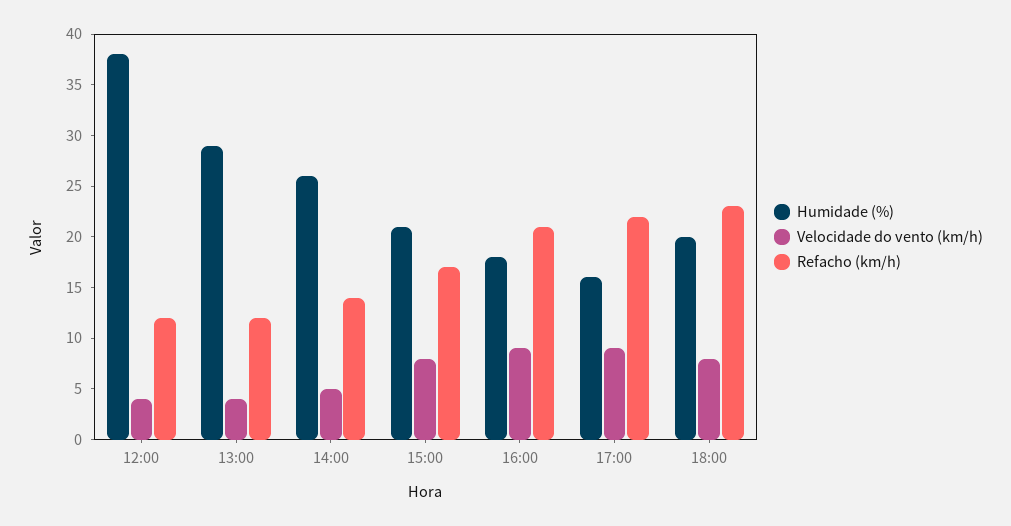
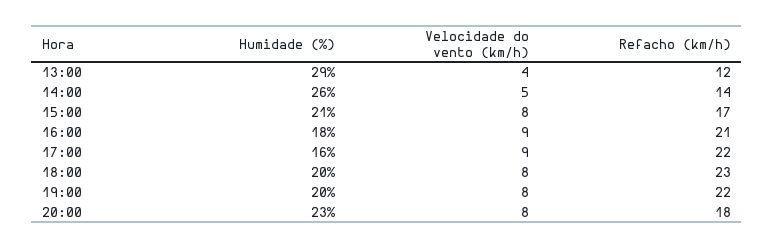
Humidade (%), 12:00: 38 -> none
Velocidade do vento (km/h), 12:00: 4 -> none
Refacho (km/h), 12:00: 12 -> none
Humidade (%), 19:00: none -> 20
Velocidade do vento (km/h), 19:00: none -> 8
Refacho (km/h), 19:00: none -> 22
Humidade (%), 20:00: none -> 23
Velocidade do vento (km/h), 20:00: none -> 8
Refacho (km/h), 20:00: none -> 18

